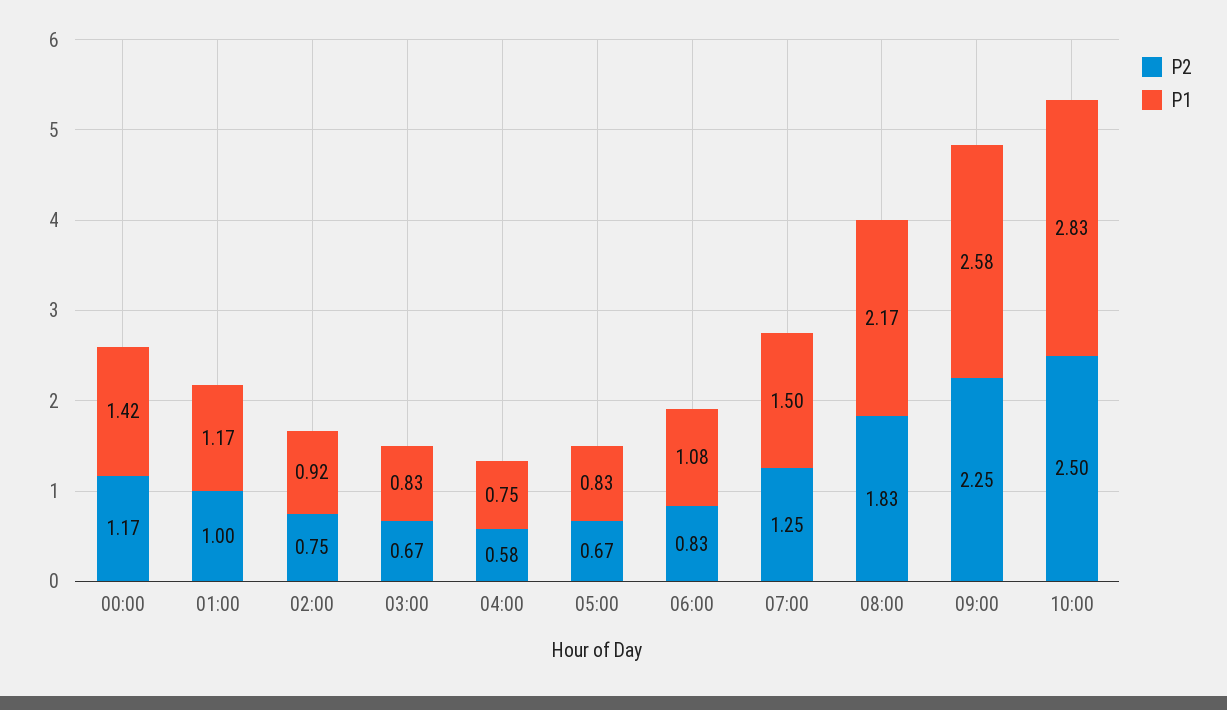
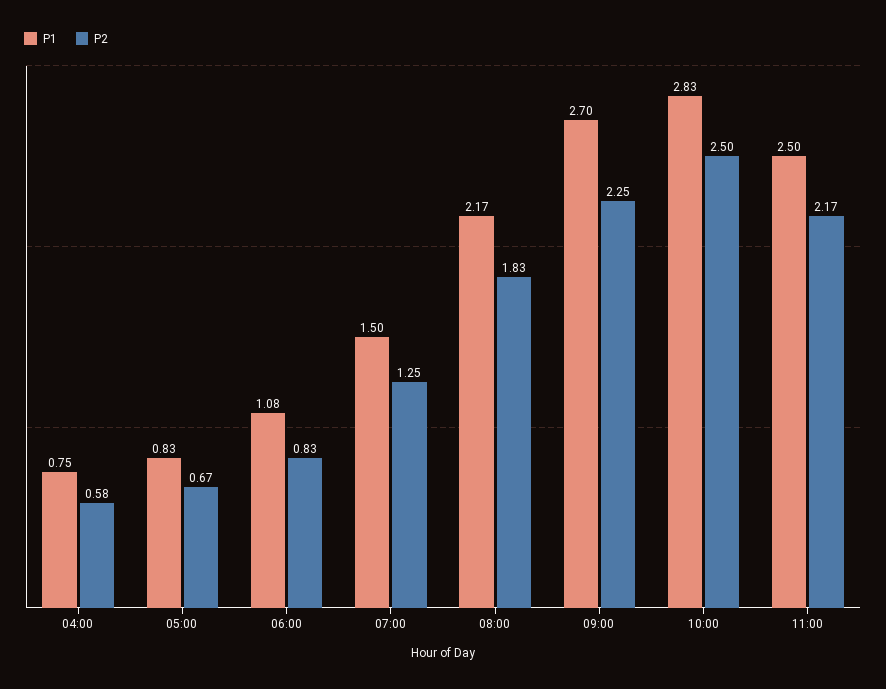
P2, 00:00: 1.17 -> none
P1, 00:00: 1.42 -> none
P2, 01:00: 1 -> none
P1, 01:00: 1.17 -> none
P2, 02:00: 0.75 -> none
P1, 02:00: 0.92 -> none
P2, 03:00: 0.67 -> none
P1, 03:00: 0.83 -> none
P1, 09:00: 2.58 -> 2.7
P1, 11:00: none -> 2.5
P2, 11:00: none -> 2.17

